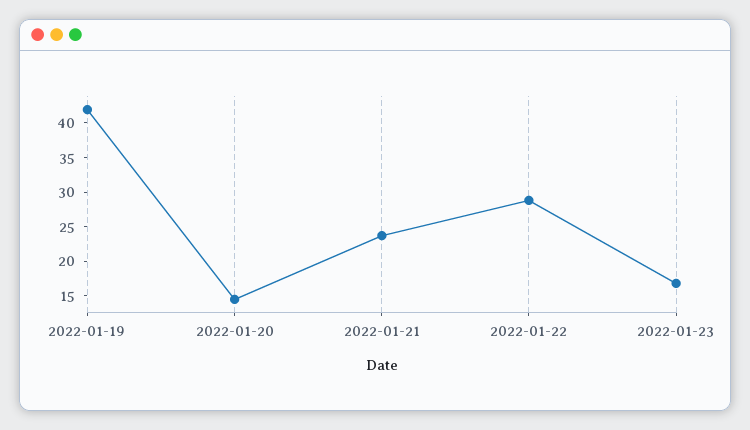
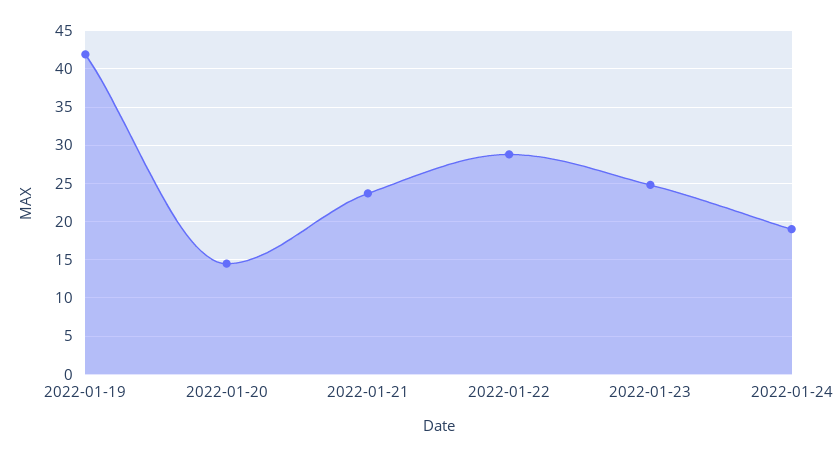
2022-01-23: 17.5 -> 25
2022-01-24: none -> 19

